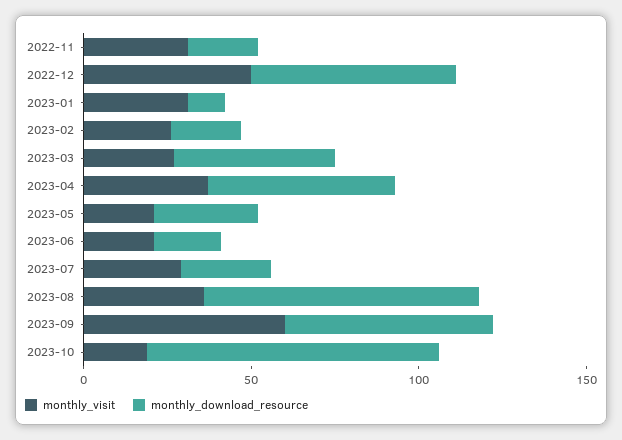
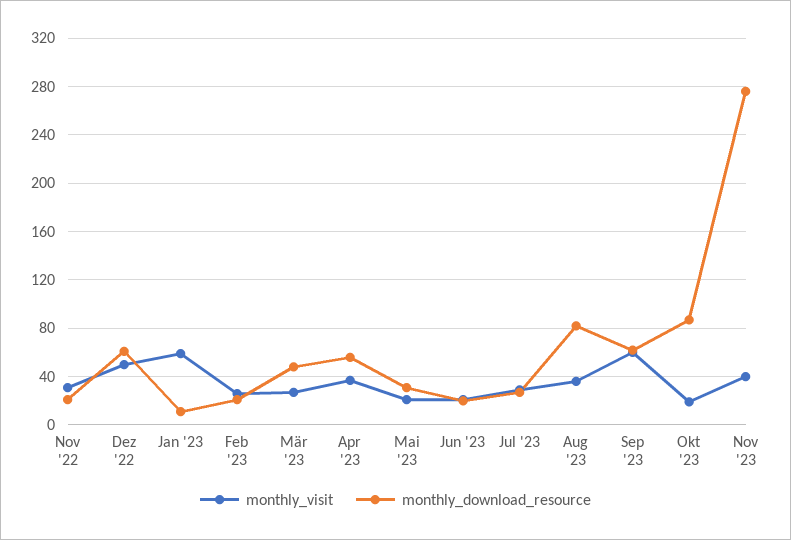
monthly_visit, 2023-01: 30 -> 60
monthly_visit, Nov '23: none -> 40
monthly_download_resource, Nov '23: none -> 275

